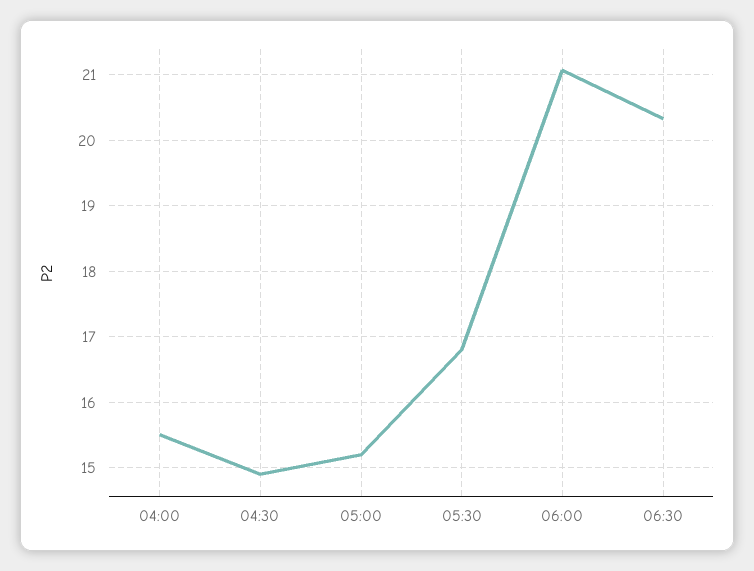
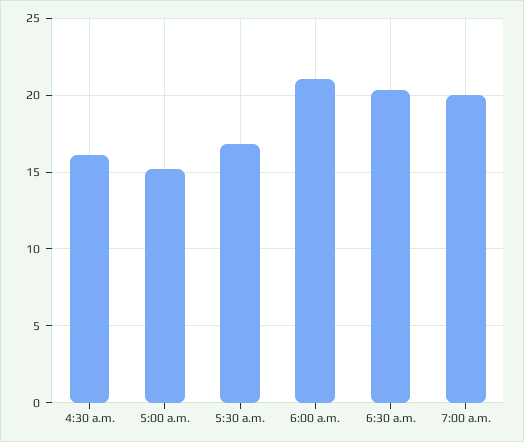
04:00: 15.5 -> none
04:30: 14.9 -> 16
7:00 a.m.: none -> 20

